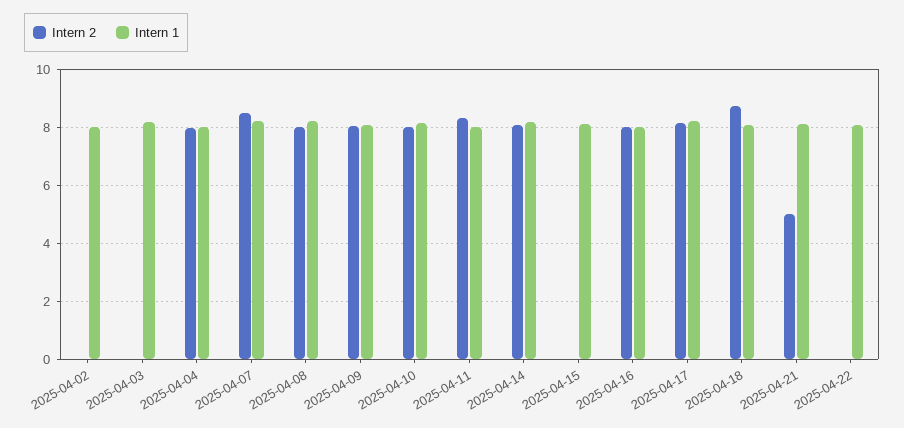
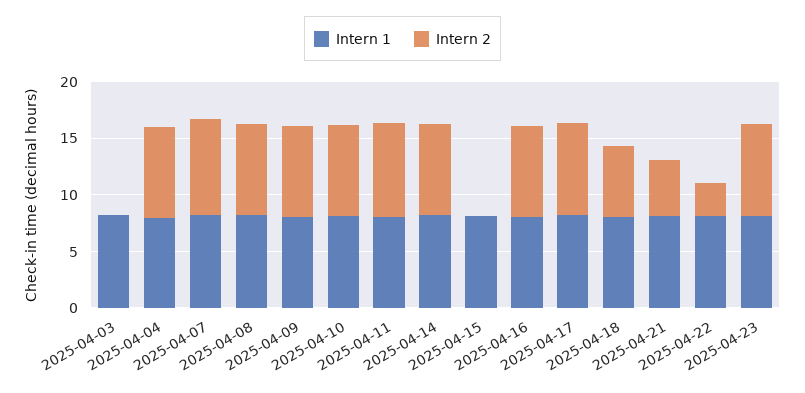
Intern 2, 2025-04-02: 0 -> none
Intern 1, 2025-04-02: 8 -> none
Intern 2, 2025-04-18: 8.75 -> 6
Intern 2, 2025-04-22: 0 -> 3
Intern 1, 2025-04-23: none -> 8
Intern 2, 2025-04-23: none -> 8

